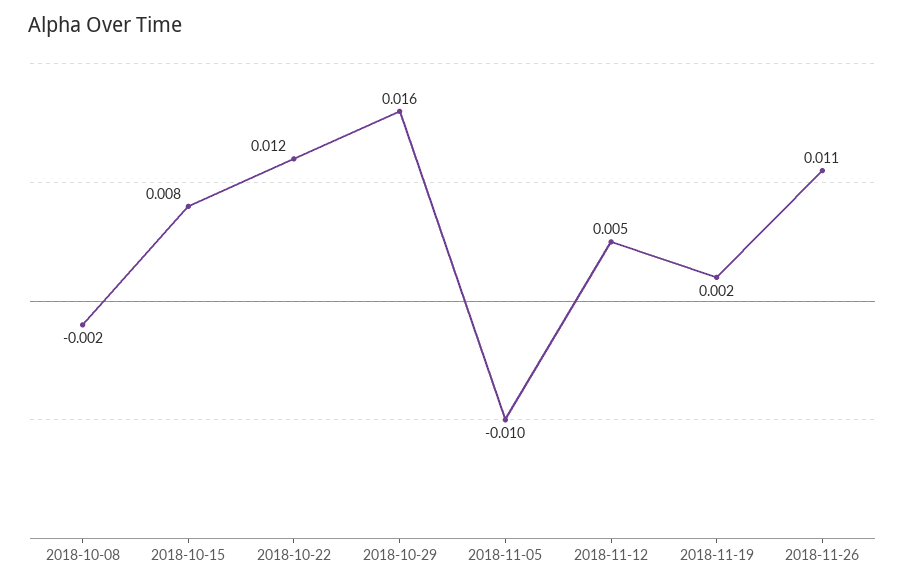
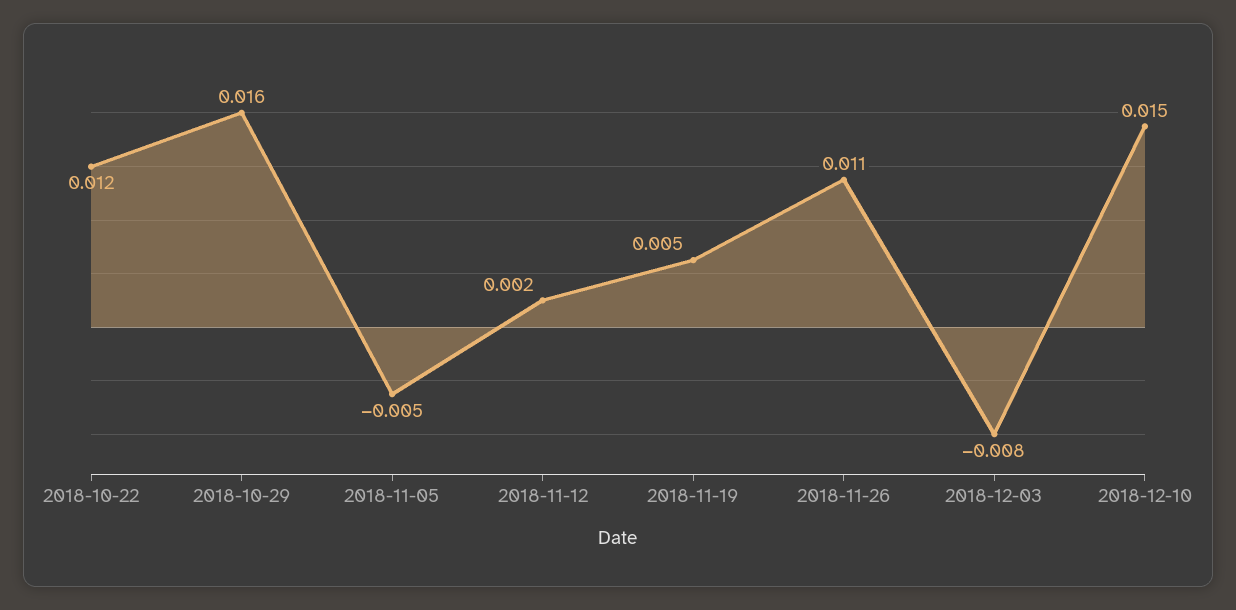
2018-10-08: -0.002 -> none
2018-10-15: 0.008 -> none
2018-11-05: -0.01 -> -0.005
2018-11-12: 0.005 -> 0.002
2018-11-19: 0.002 -> 0.005
2018-12-03: none -> -0.008
2018-12-10: none -> 0.015

